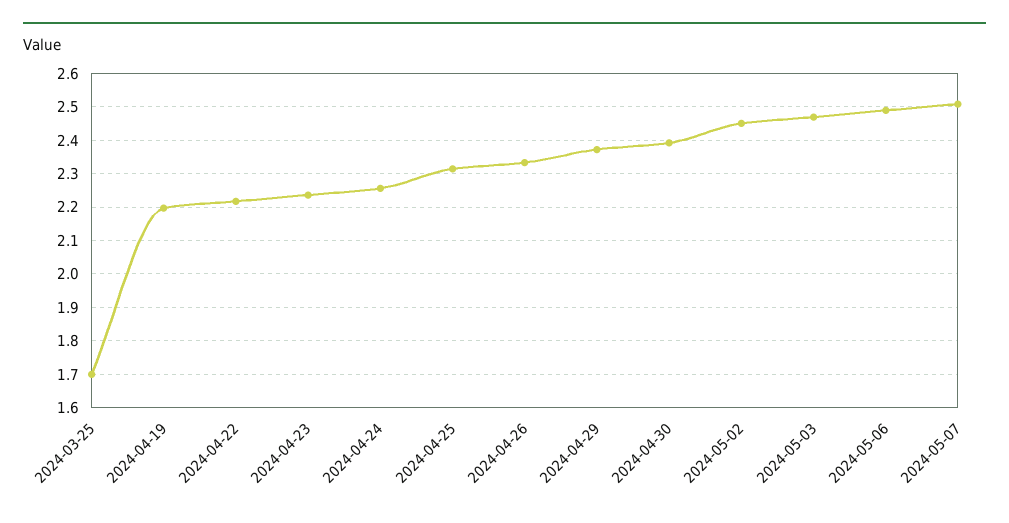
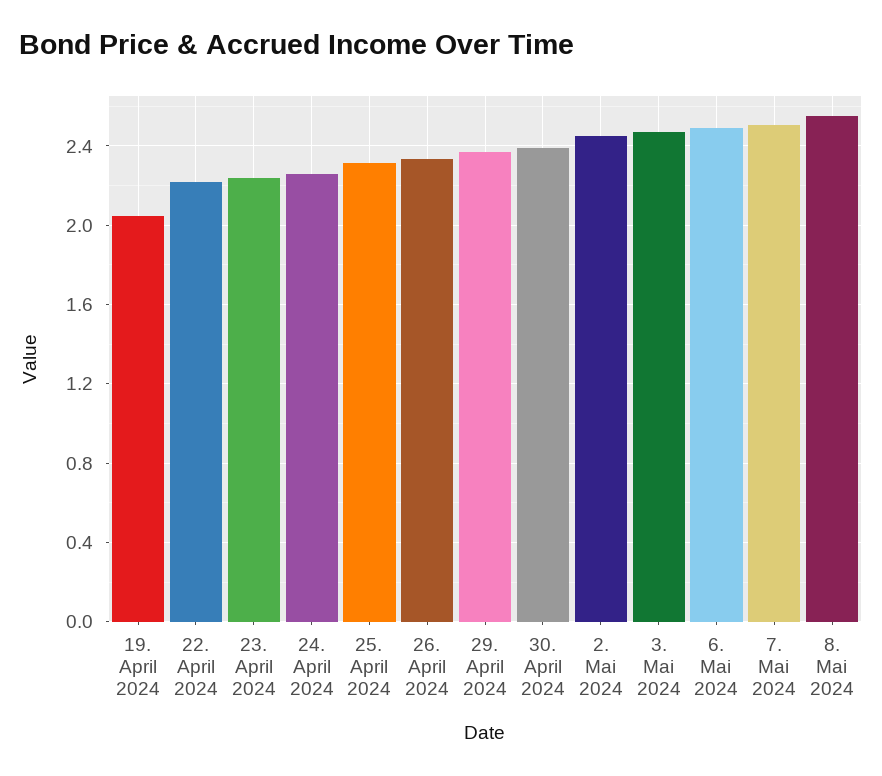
2024-03-25: 1.7 -> none
2024-04-19: 2.2 -> 2.05
8. Mai 2024: none -> 2.55

